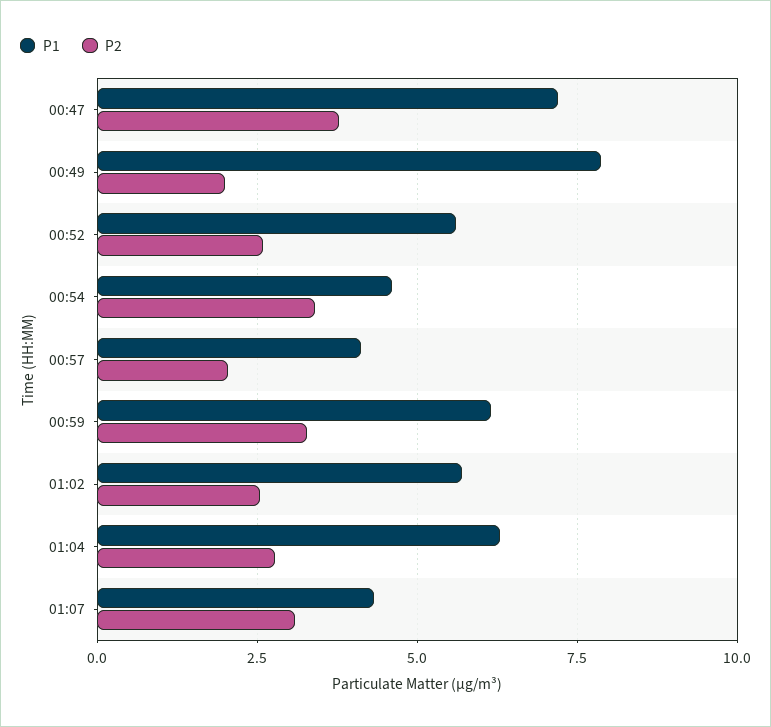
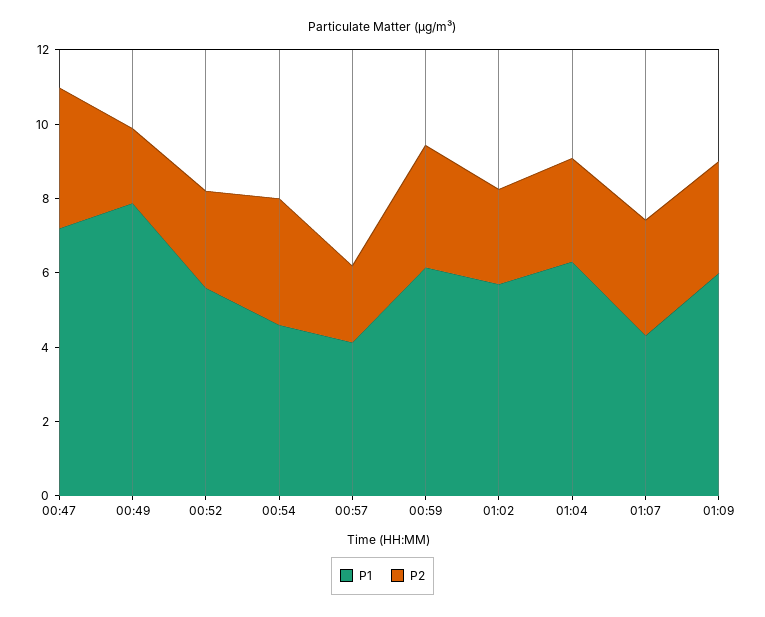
P1, 01:09: none -> 6
P2, 01:09: none -> 3

